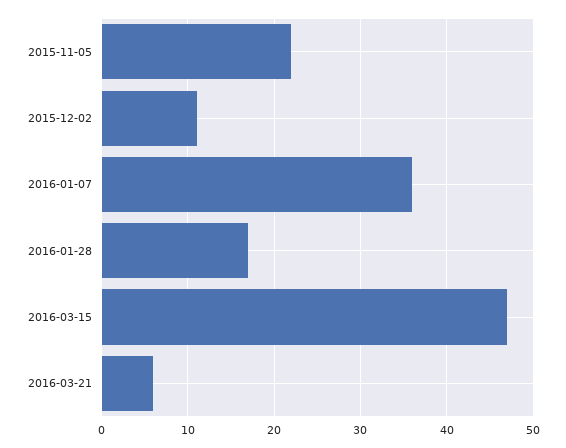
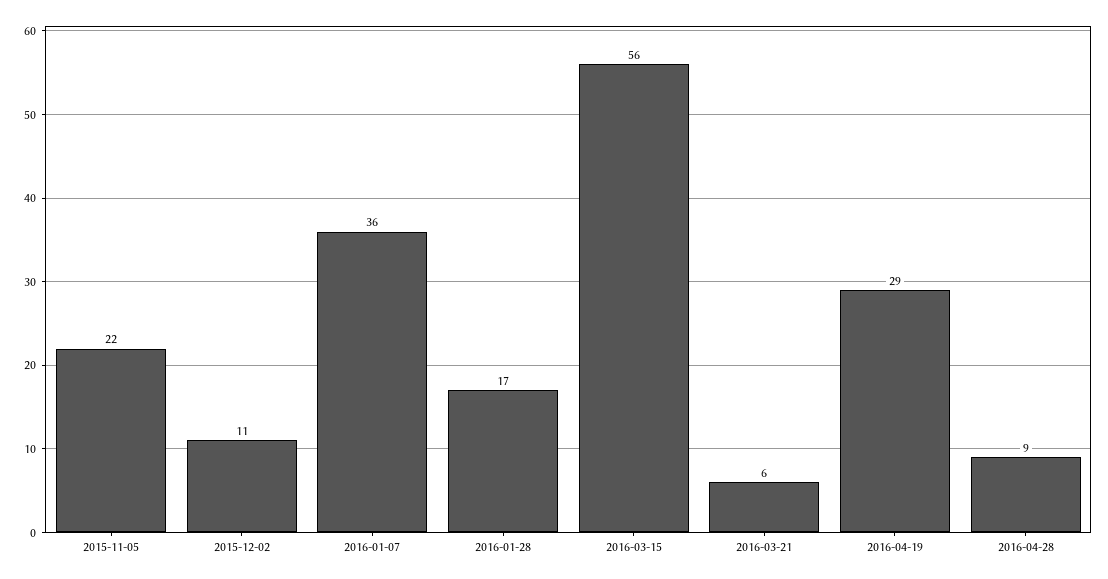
2016-03-15: 47 -> 56
2016-04-19: none -> 29
2016-04-28: none -> 9

